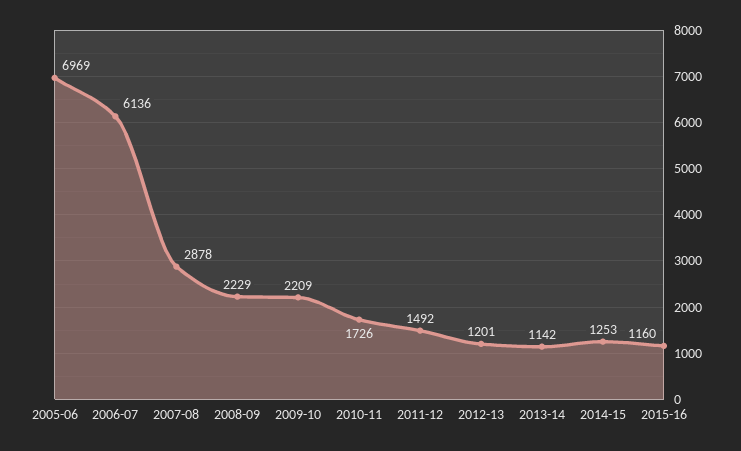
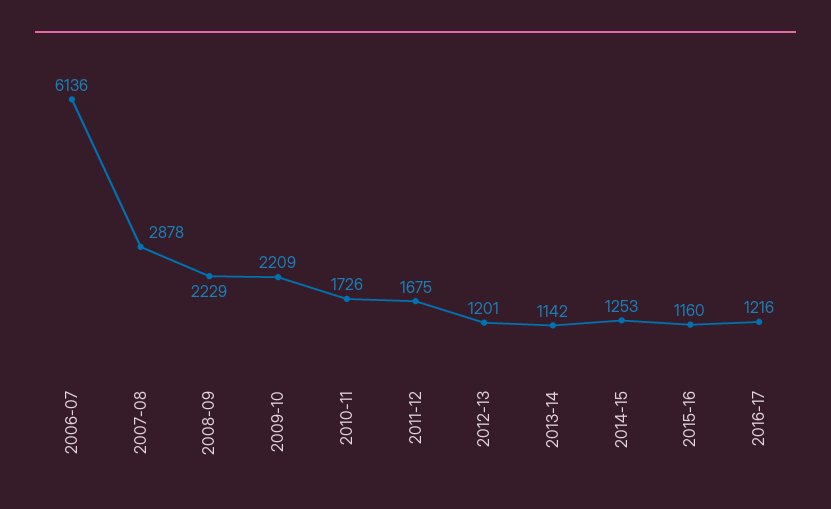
2005-06: 6969 -> none
2011-12: 1492 -> 1675
2016-17: none -> 1216

